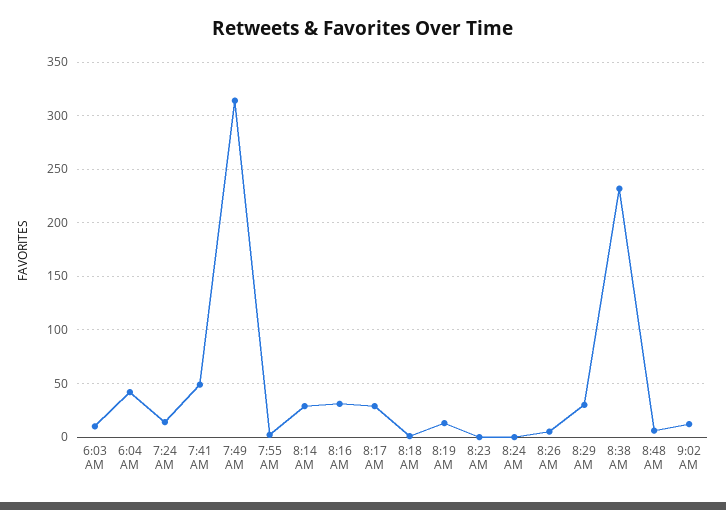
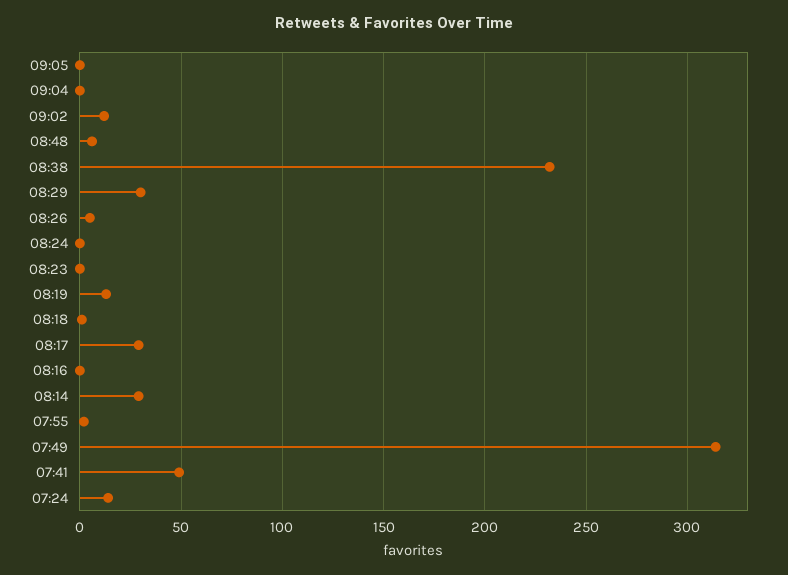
6:03 AM: 10 -> none
6:04 AM: 40 -> none
8:16 AM: 30 -> 0
09:05: none -> 0
09:04: none -> 0

